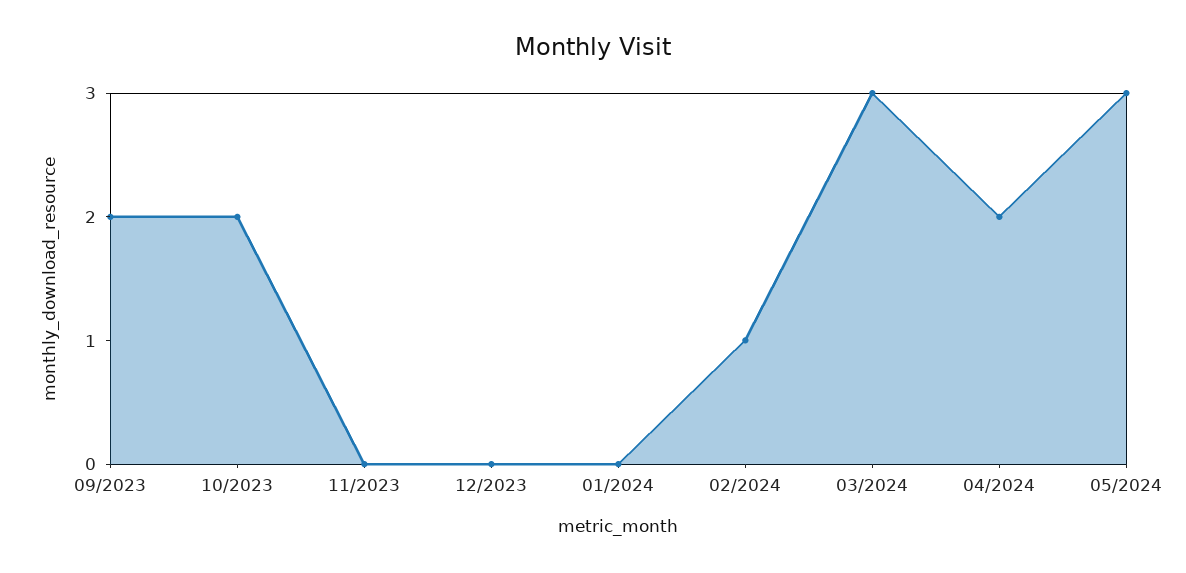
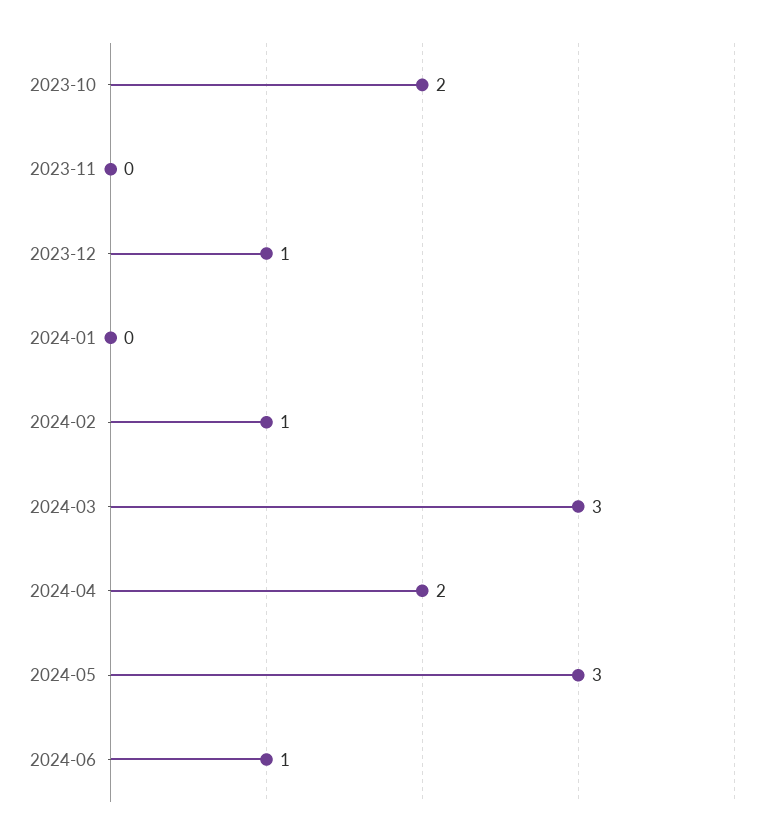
09/2023: 2 -> none
12/2023: 0 -> 1
2024-06: none -> 1

